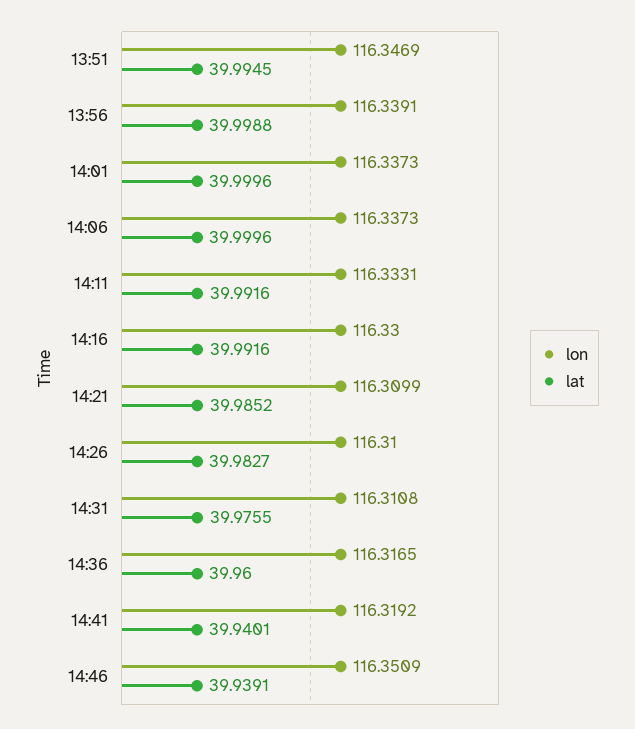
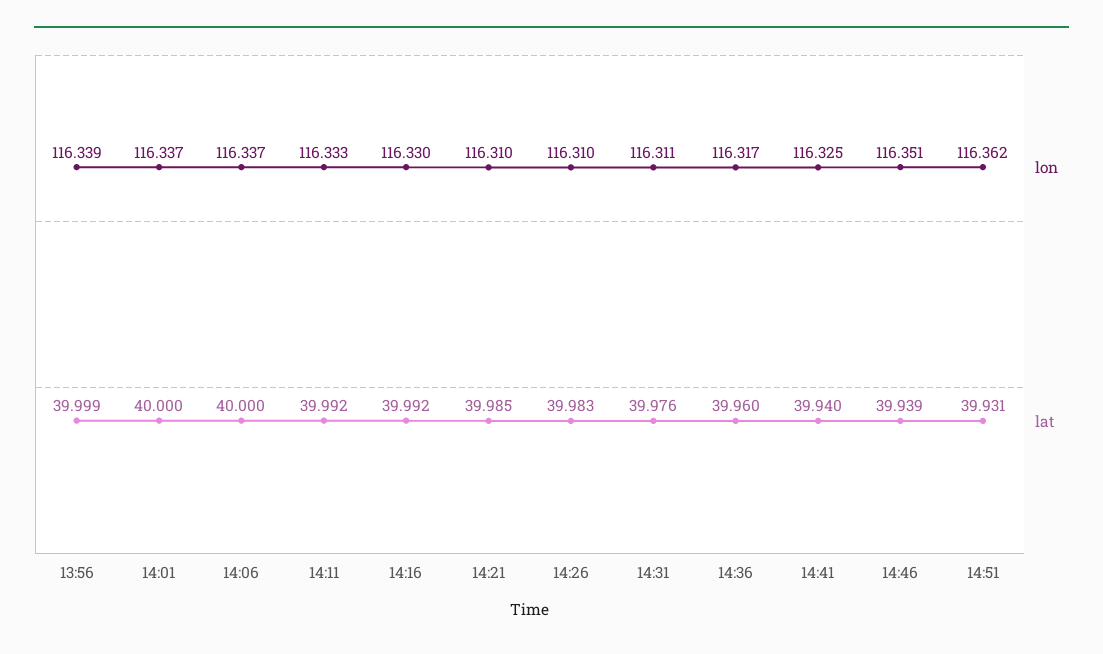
lon, 13:51: 116.3469 -> none
lat, 13:51: 39.9945 -> none
lon, 14:41: 116.3192 -> 116.325
lon, 14:51: none -> 116.362
lat, 14:51: none -> 39.931

